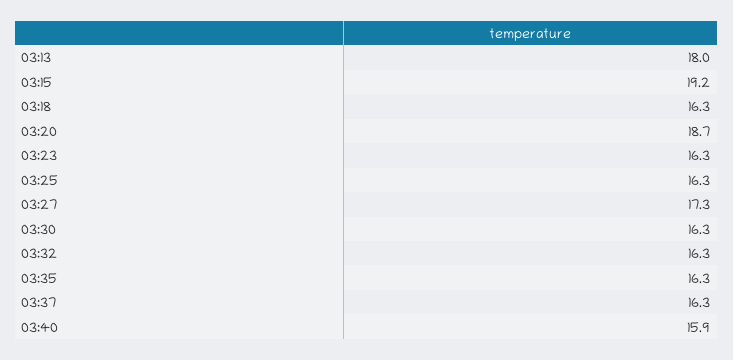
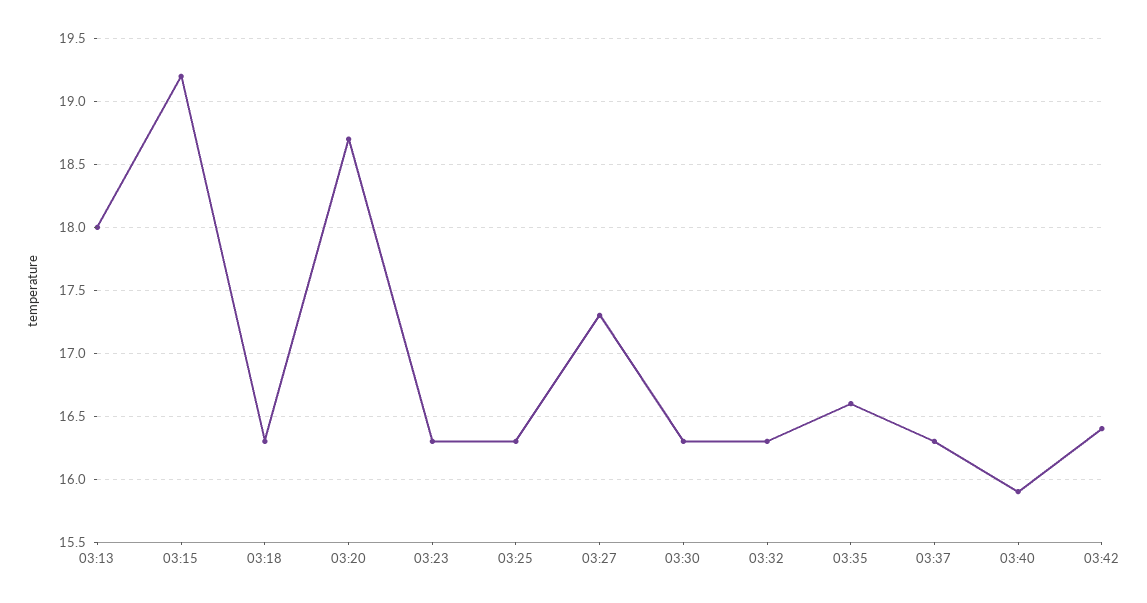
03:35: 16.3 -> 16.6
03:42: none -> 16.4

